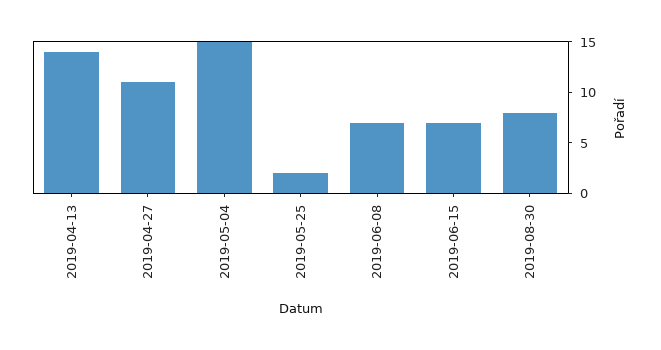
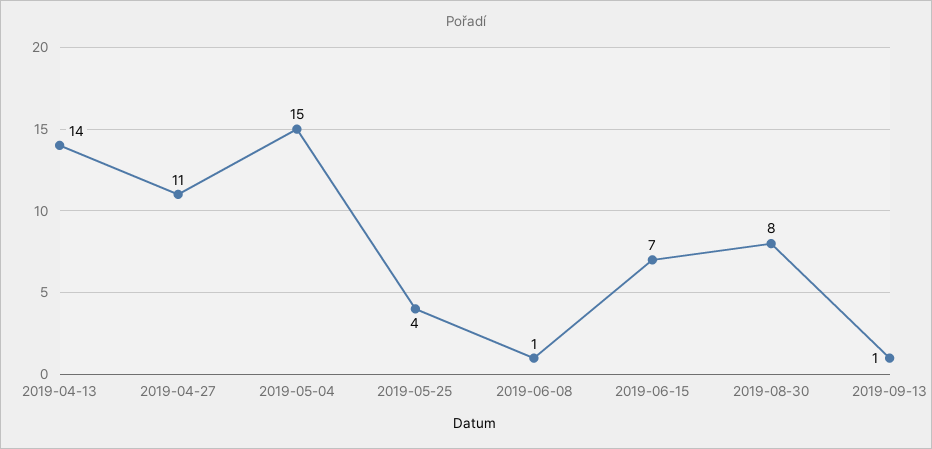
2019-05-25: 2 -> 4
2019-06-08: 7 -> 1
2019-09-13: none -> 1

